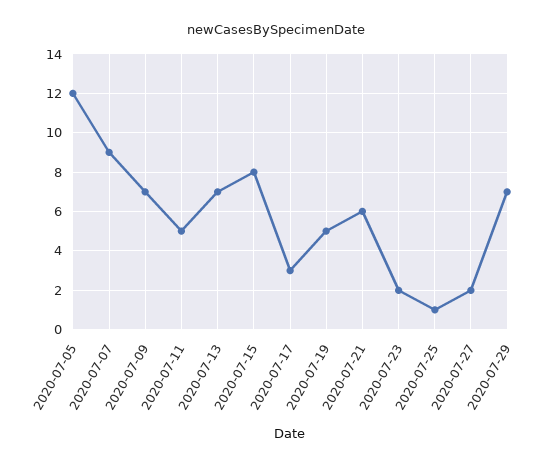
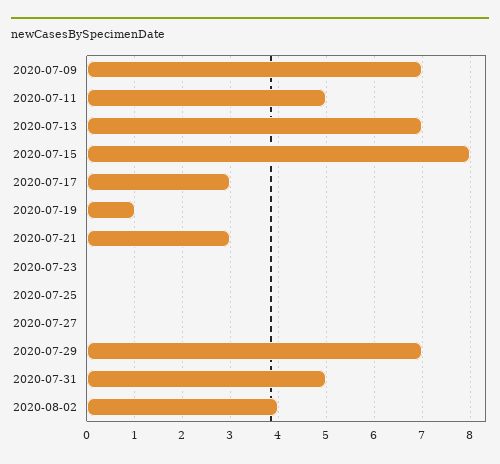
2020-07-05: 12 -> none
2020-07-07: 9 -> none
2020-07-19: 5 -> 1
2020-07-21: 6 -> 3
2020-07-23: 2 -> 0
2020-07-25: 1 -> 0
2020-07-27: 2 -> 0
2020-07-31: none -> 5
2020-08-02: none -> 4

